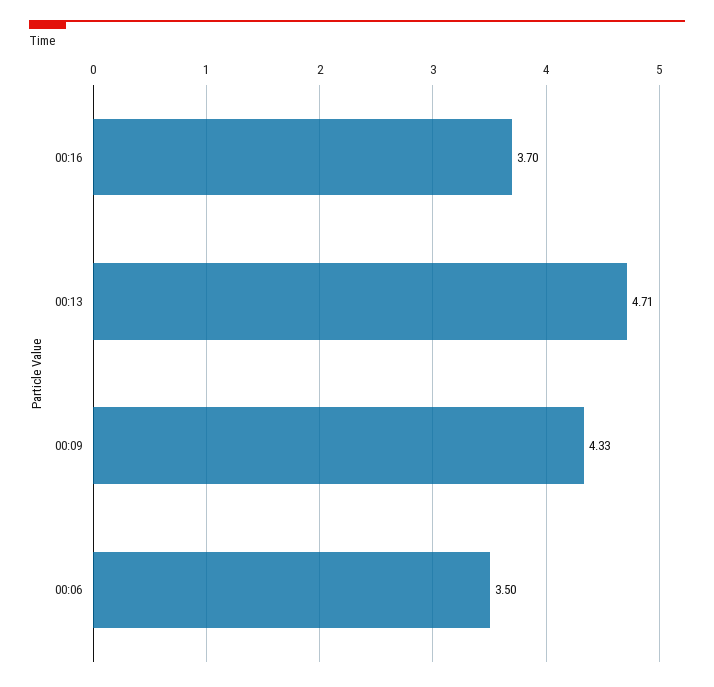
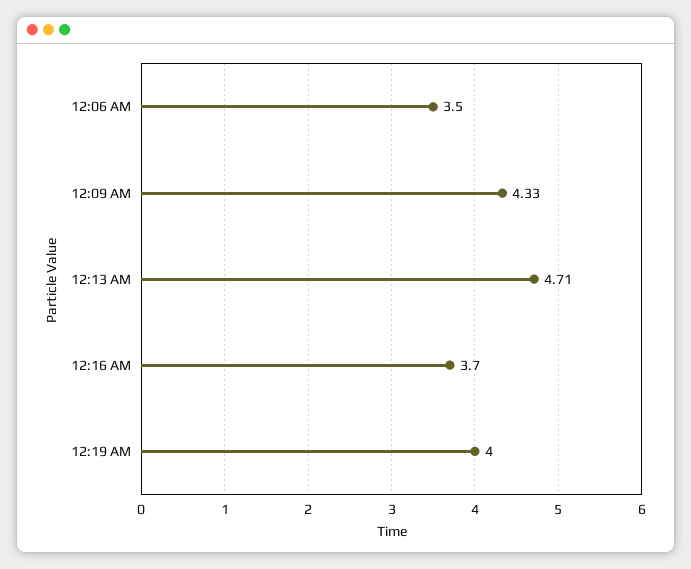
12:19 AM: none -> 4

